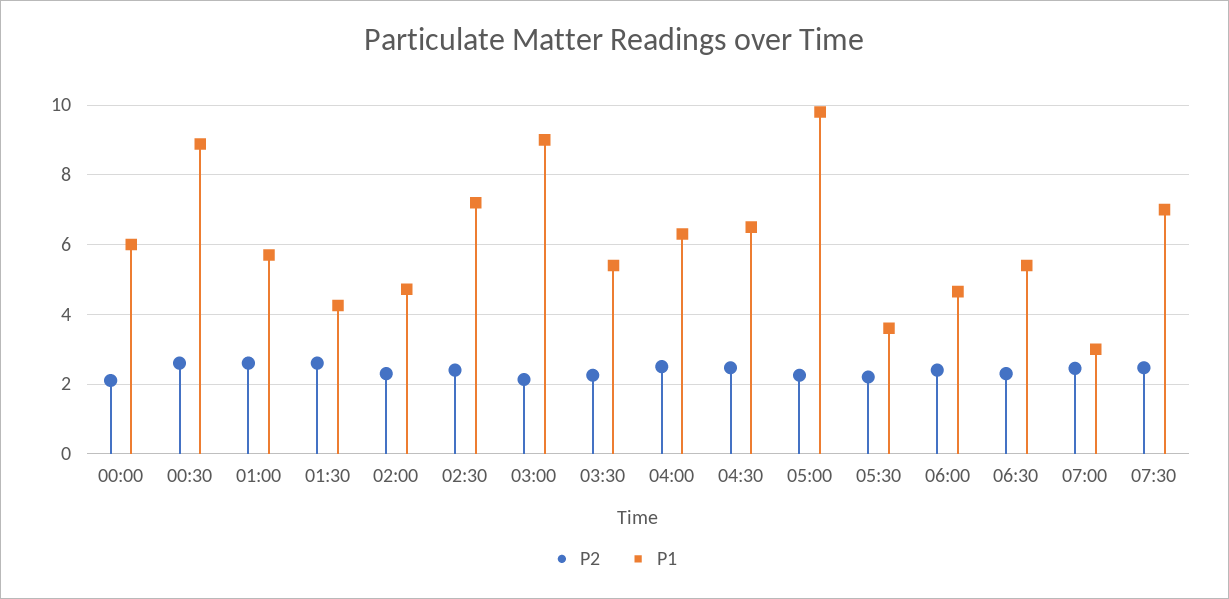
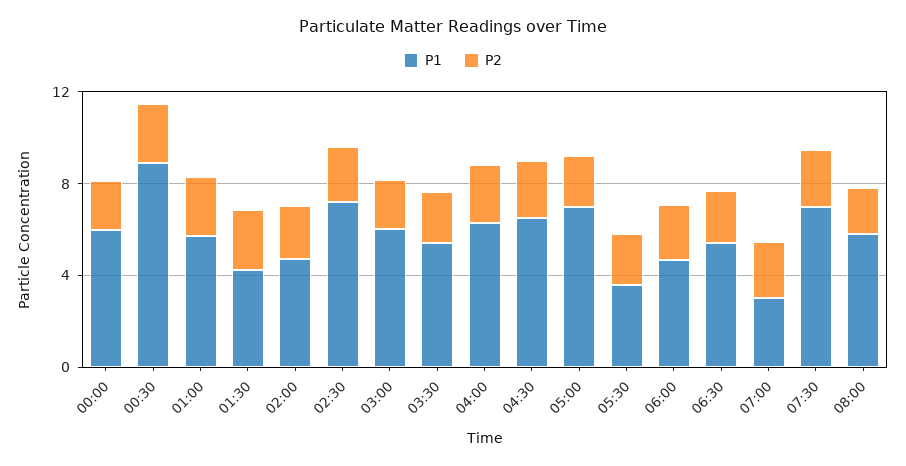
P1, 03:00: 9 -> 6
P1, 05:00: 9.8 -> 7
P1, 08:00: none -> 6
P2, 08:00: none -> 2

